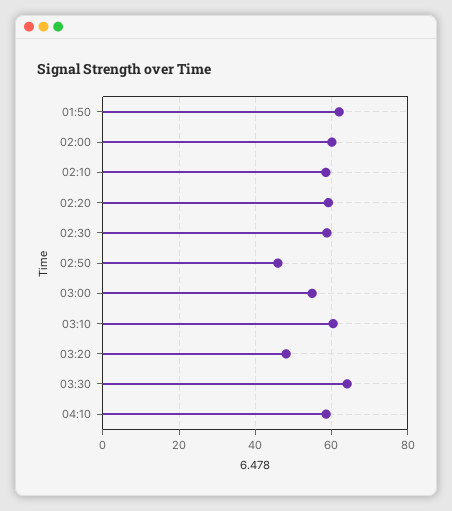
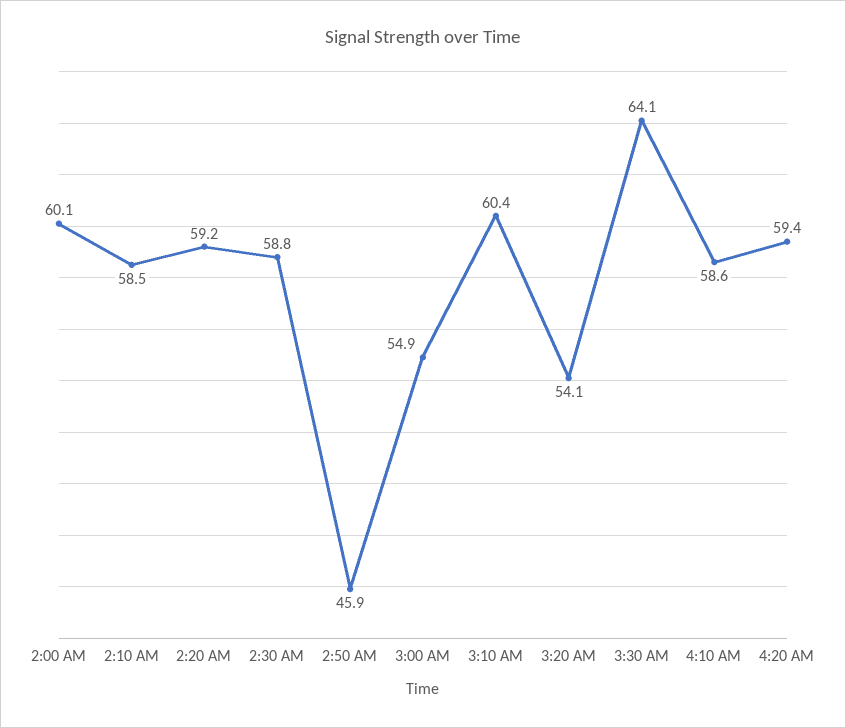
01:50: 62 -> none
03:20: 48 -> 54.1
4:20 AM: none -> 59.4

